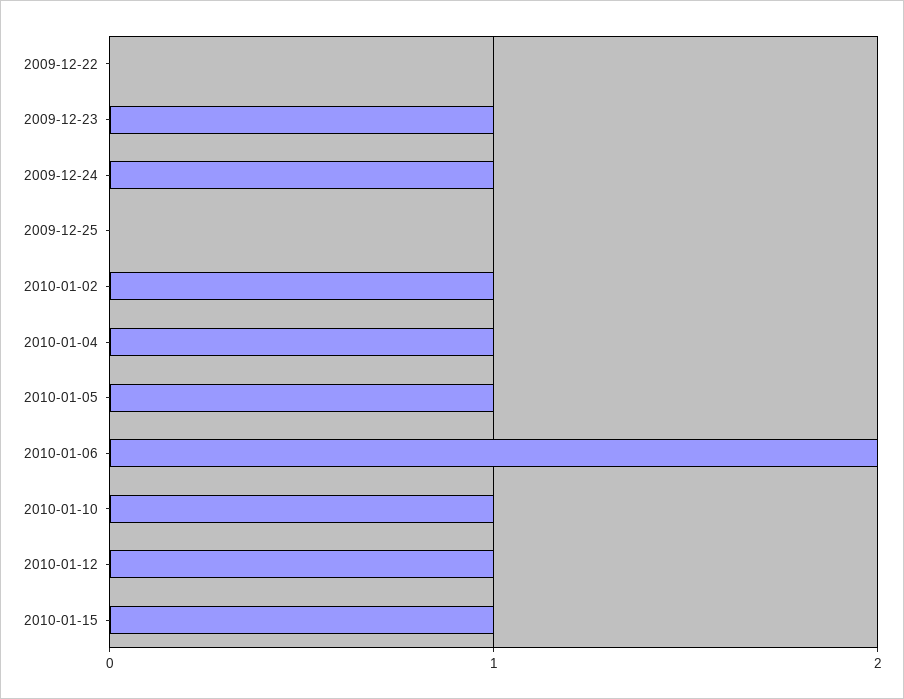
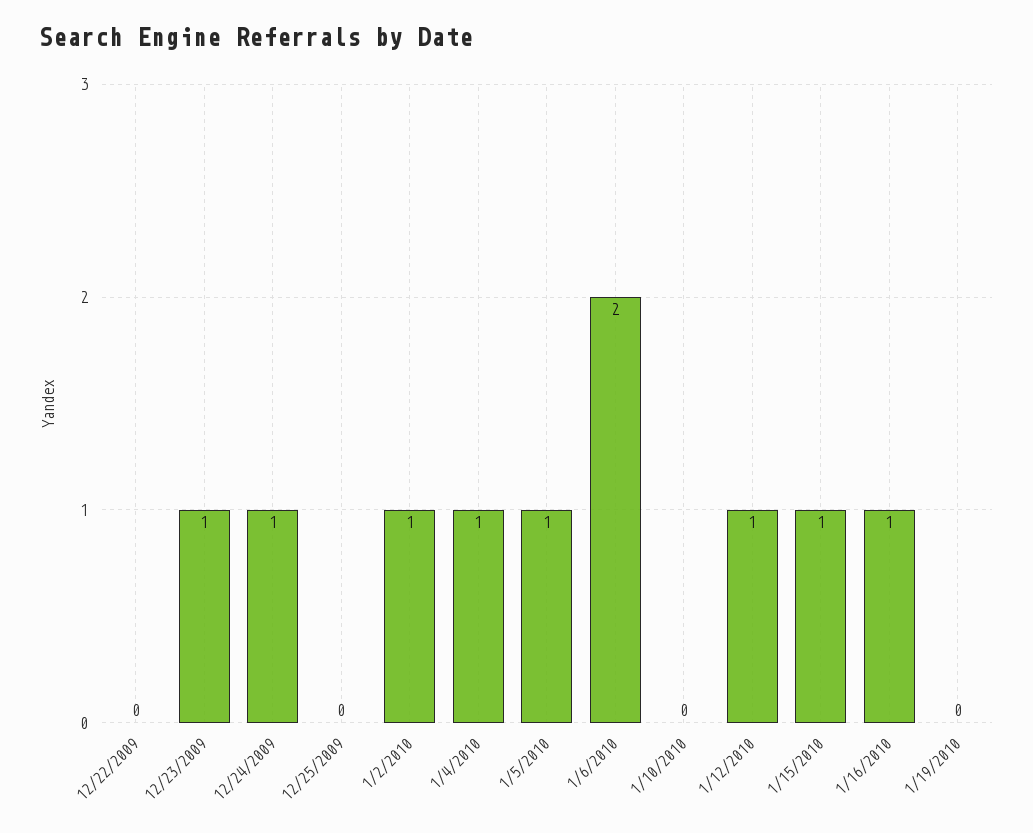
2010-01-10: 1 -> 0
1/16/2010: none -> 1
1/19/2010: none -> 0

